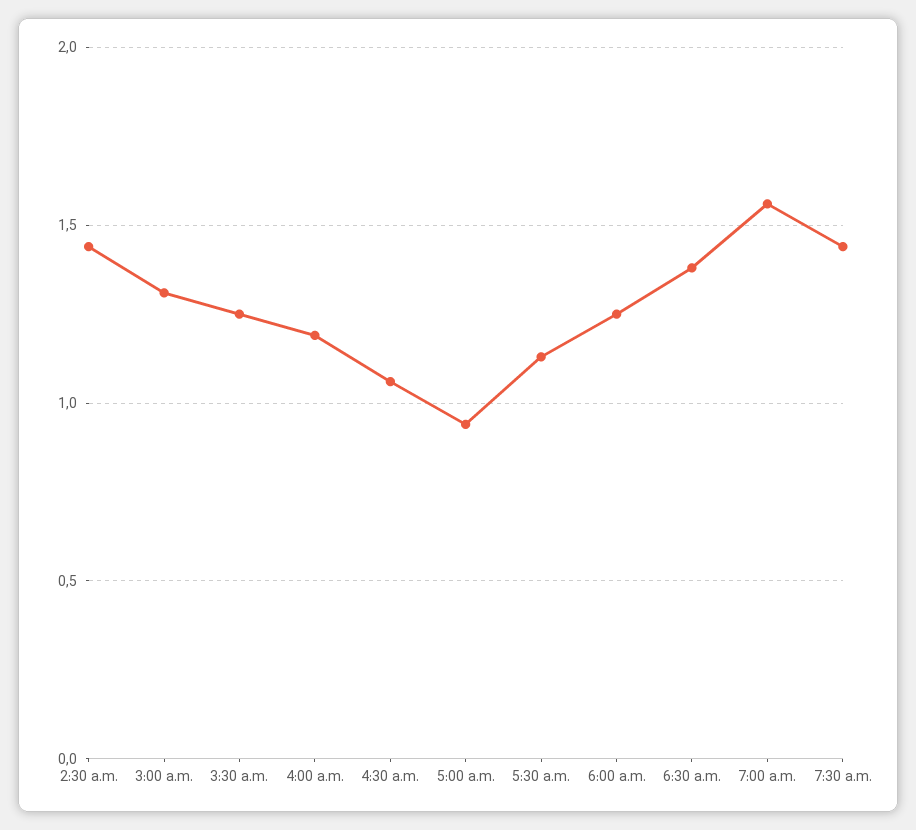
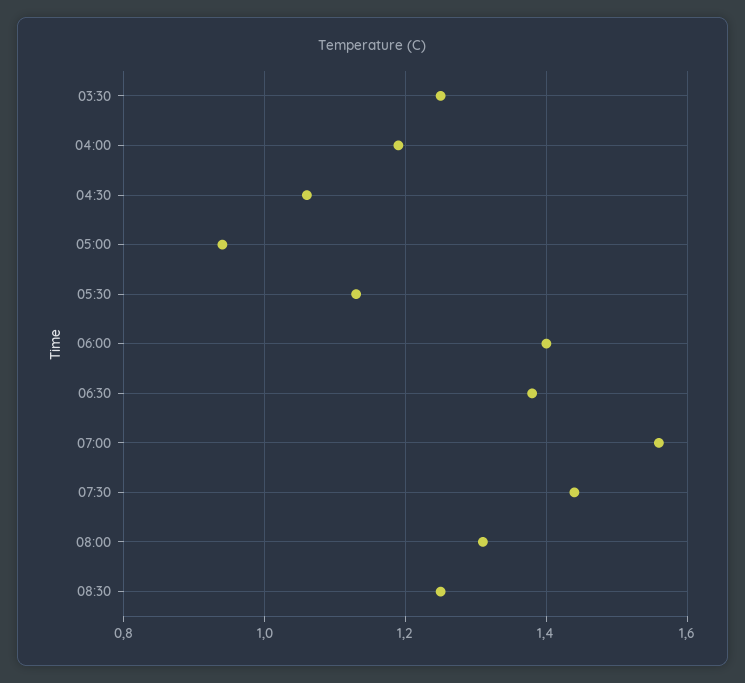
2:30 a.m.: 1.45 -> none
3:00 a.m.: 1.3 -> none
6:00 a.m.: 1.25 -> 1.4
08:00: none -> 1.3
08:30: none -> 1.25

